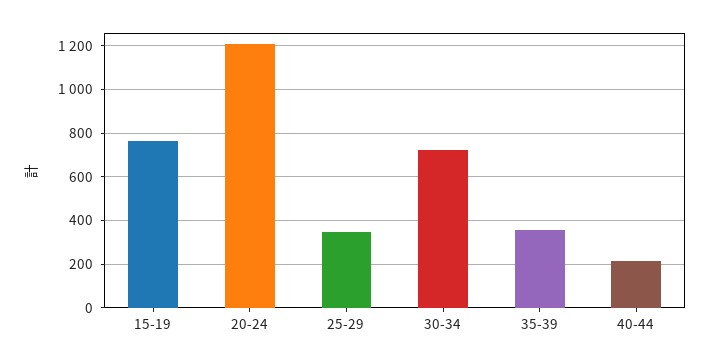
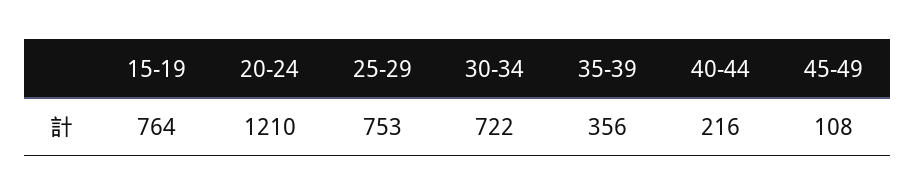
25-29: 350 -> 753
45-49: none -> 108

